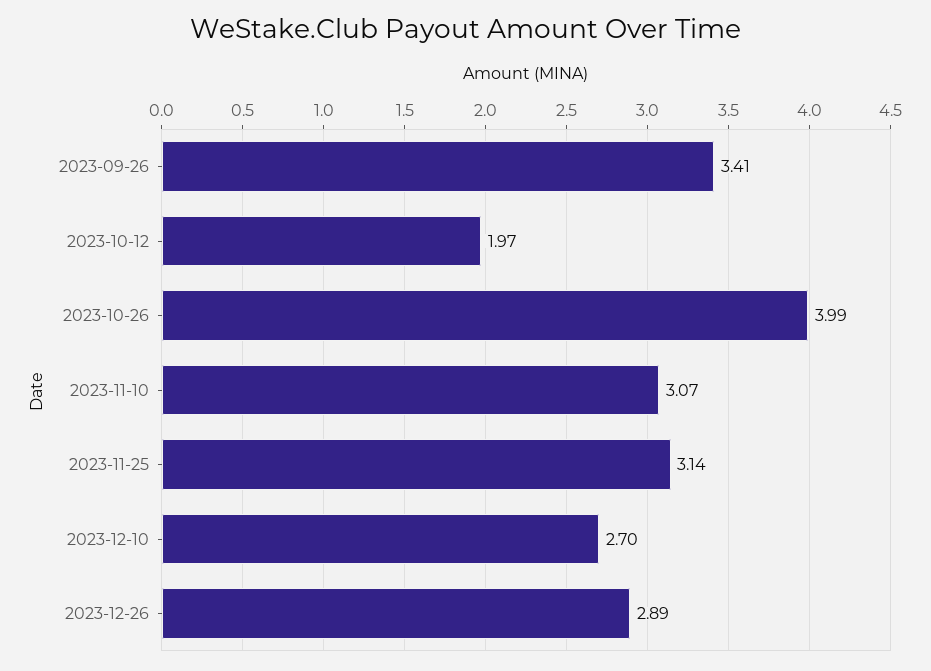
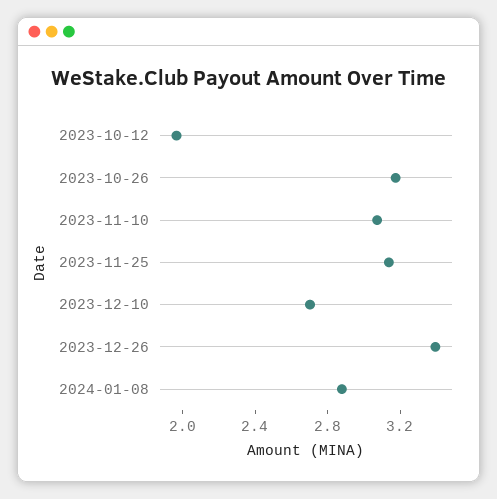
2023-09-26: 3.41 -> none
2023-10-26: 3.99 -> 3.2
2023-12-26: 2.89 -> 3.4
2024-01-08: none -> 2.9

